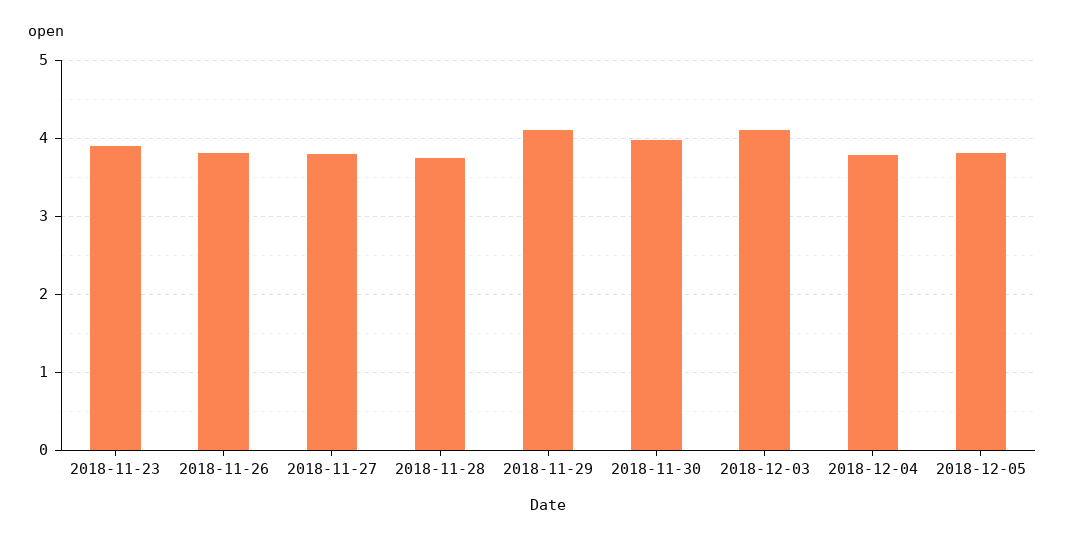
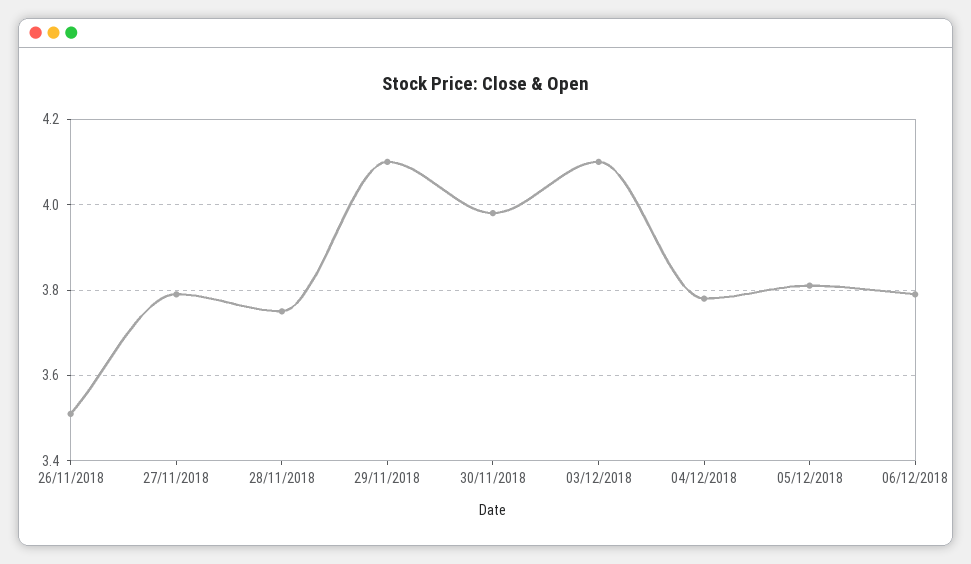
2018-11-23: 3.9 -> none
2018-11-26: 3.8 -> 3.5
06/12/2018: none -> 3.8

